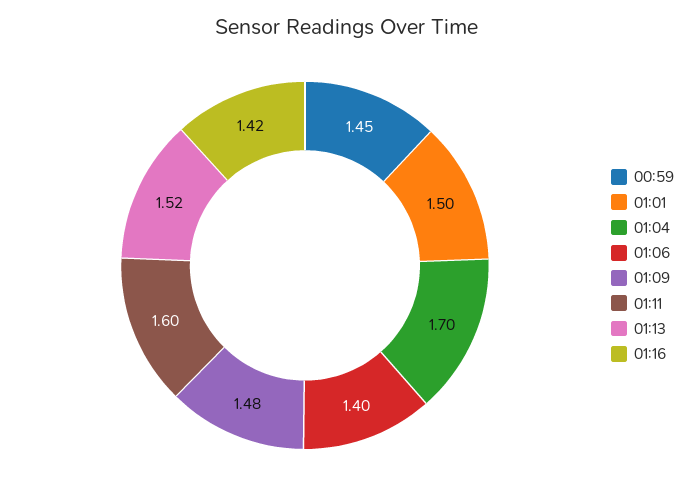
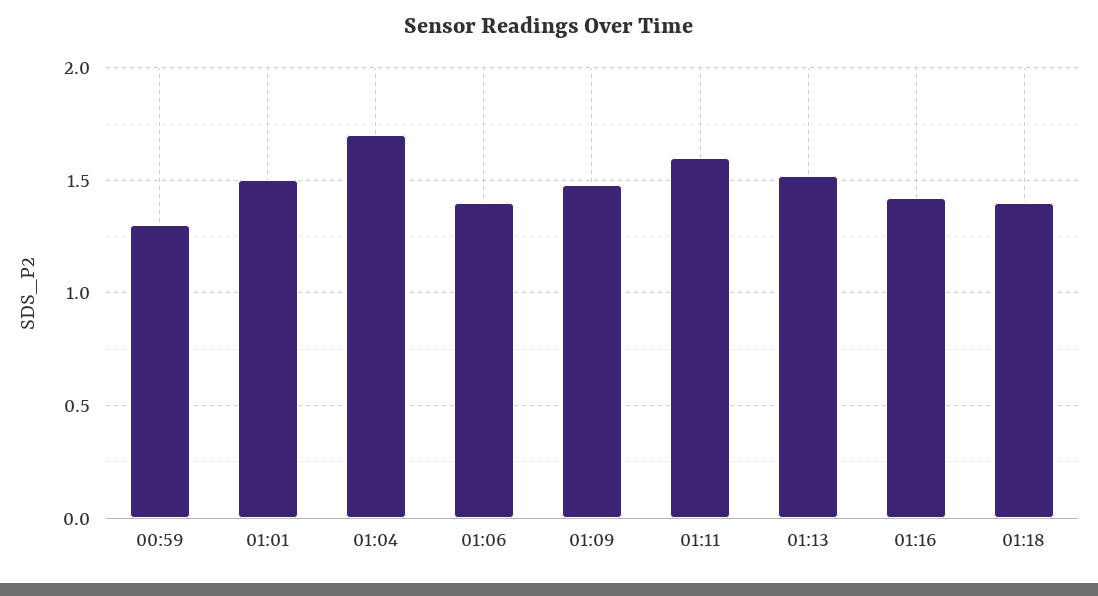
00:59: 1.45 -> 1.3
01:18: none -> 1.4

